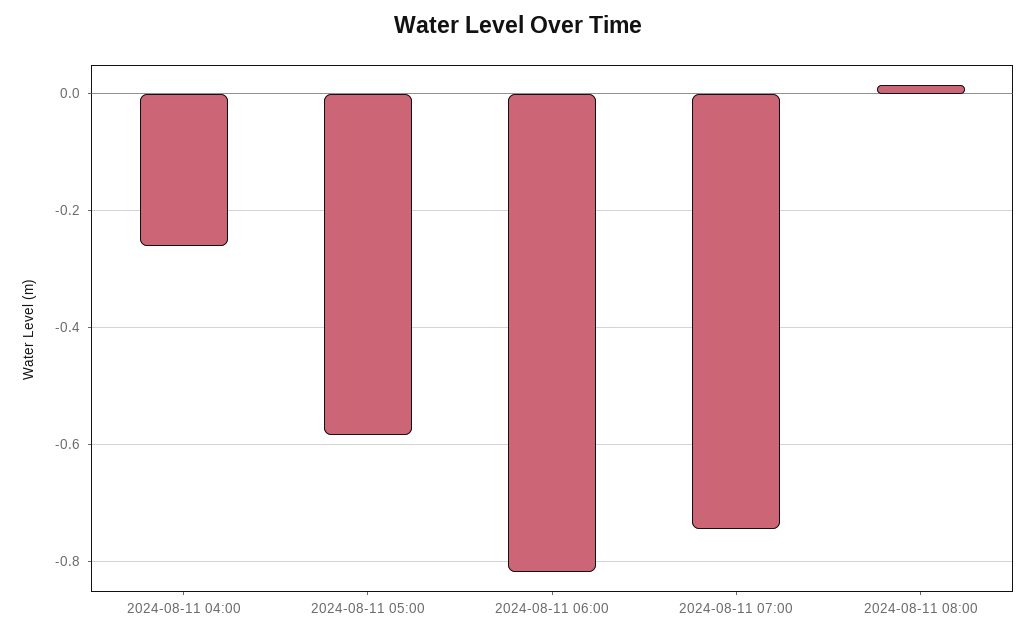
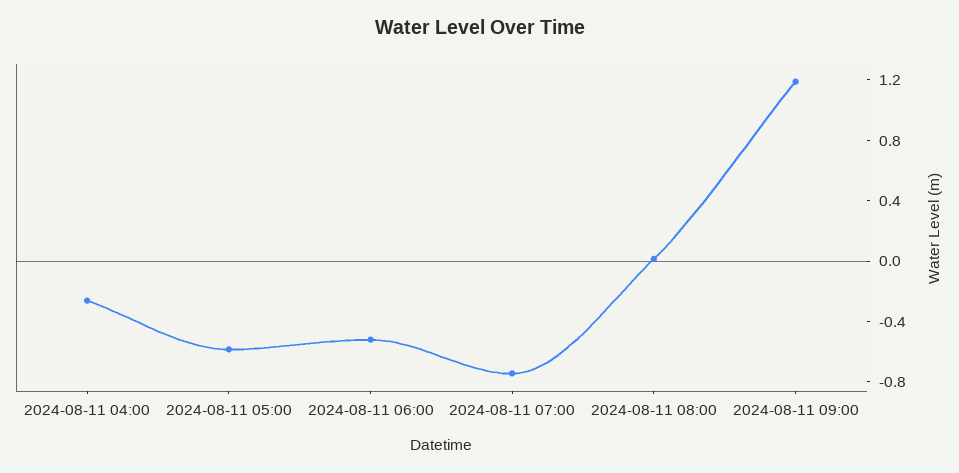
2024-08-11 06:00: -0.82 -> -0.5
2024-08-11 09:00: none -> 1.2

